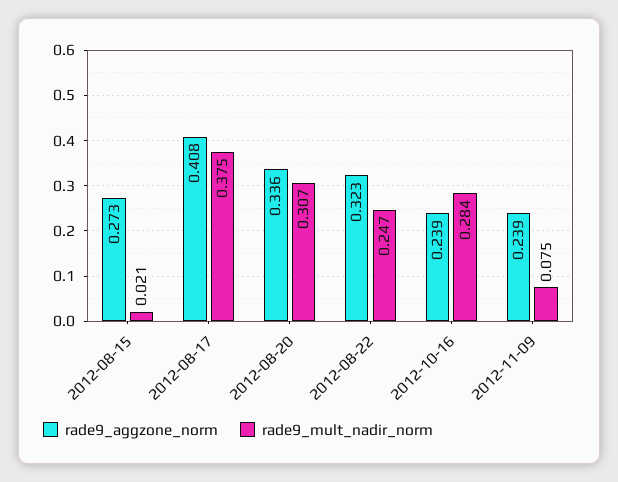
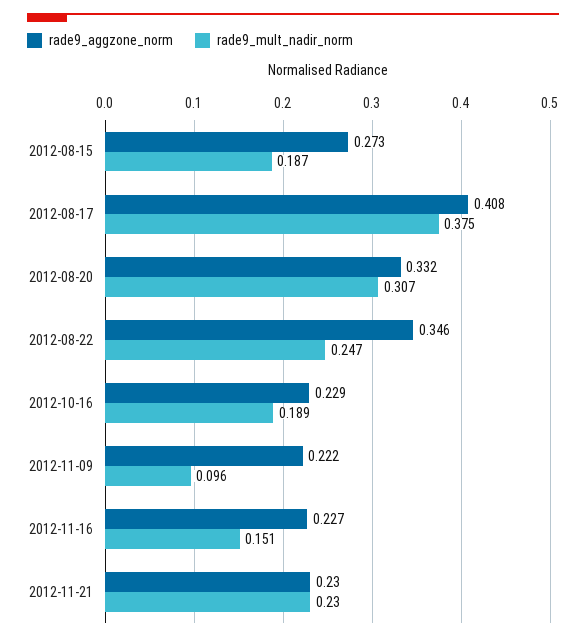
rade9_mult_nadir_norm, 2012-08-15: 0.021 -> 0.187
rade9_aggzone_norm, 2012-08-20: 0.336 -> 0.332
rade9_aggzone_norm, 2012-08-22: 0.323 -> 0.346
rade9_aggzone_norm, 2012-10-16: 0.239 -> 0.229
rade9_mult_nadir_norm, 2012-10-16: 0.284 -> 0.189
rade9_aggzone_norm, 2012-11-09: 0.239 -> 0.222
rade9_mult_nadir_norm, 2012-11-09: 0.075 -> 0.096
rade9_aggzone_norm, 2012-11-16: none -> 0.227
rade9_mult_nadir_norm, 2012-11-16: none -> 0.151
rade9_aggzone_norm, 2012-11-21: none -> 0.23
rade9_mult_nadir_norm, 2012-11-21: none -> 0.23

